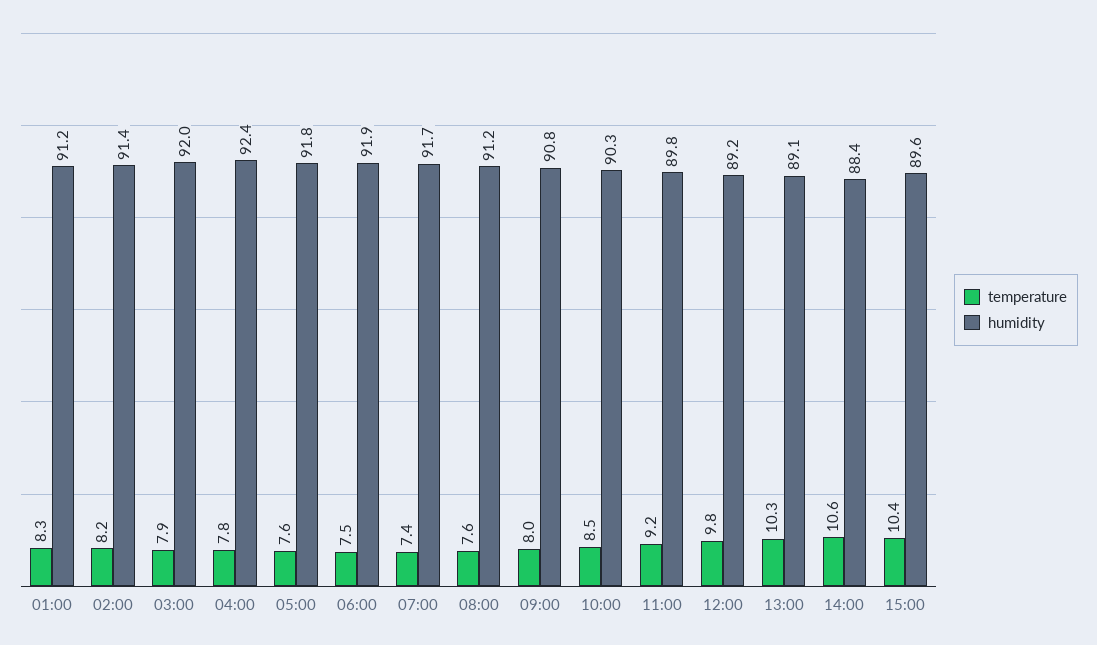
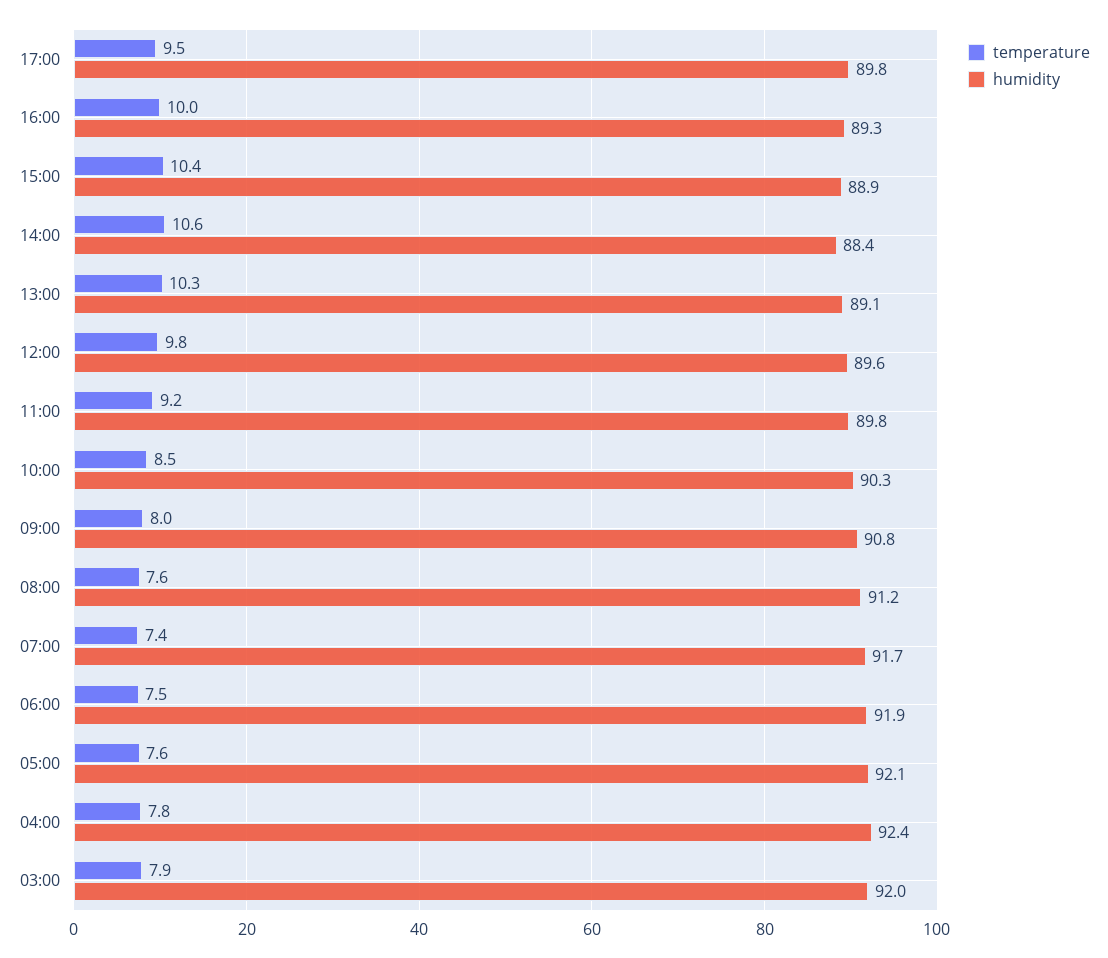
temperature, 01:00: 8.3 -> none
humidity, 01:00: 91.2 -> none
temperature, 02:00: 8.2 -> none
humidity, 02:00: 91.4 -> none
humidity, 05:00: 91.8 -> 92.1
humidity, 12:00: 89.2 -> 89.6
humidity, 15:00: 89.6 -> 88.9
temperature, 17:00: none -> 9.5
humidity, 17:00: none -> 89.8
temperature, 16:00: none -> 10
humidity, 16:00: none -> 89.3

